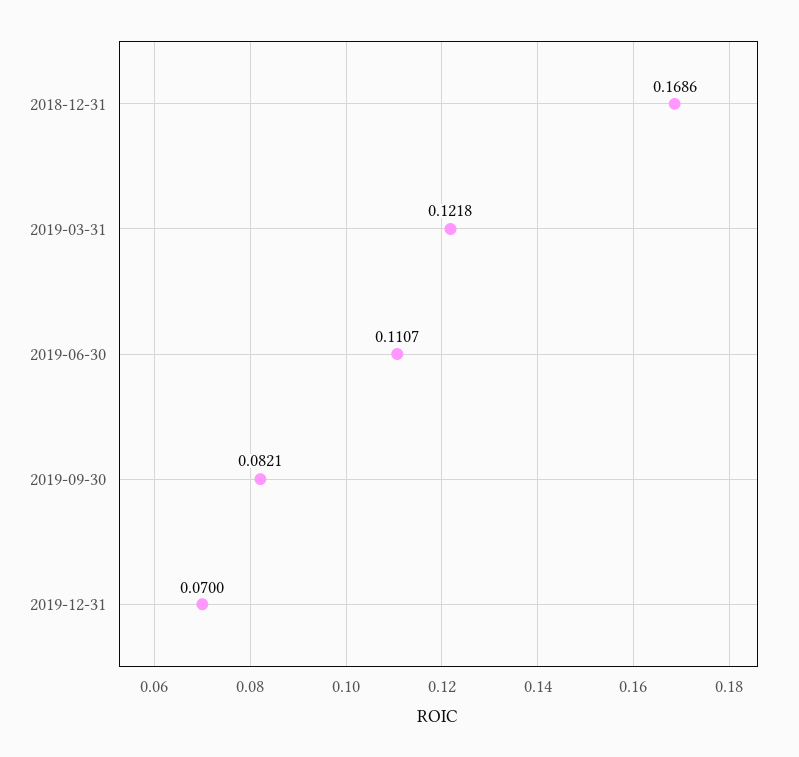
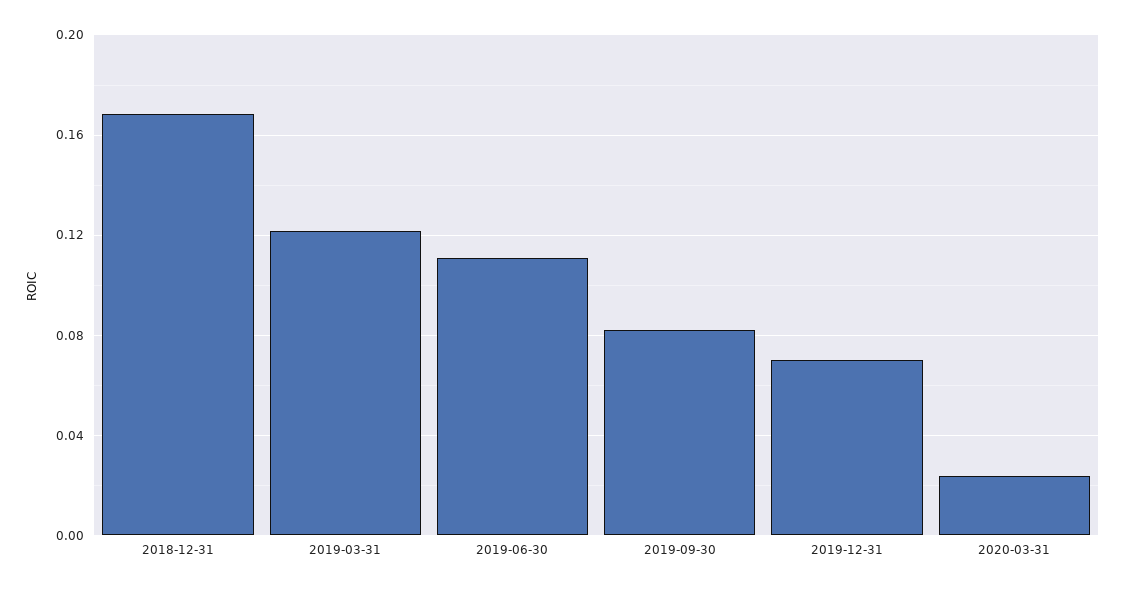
2020-03-31: none -> 0.025

